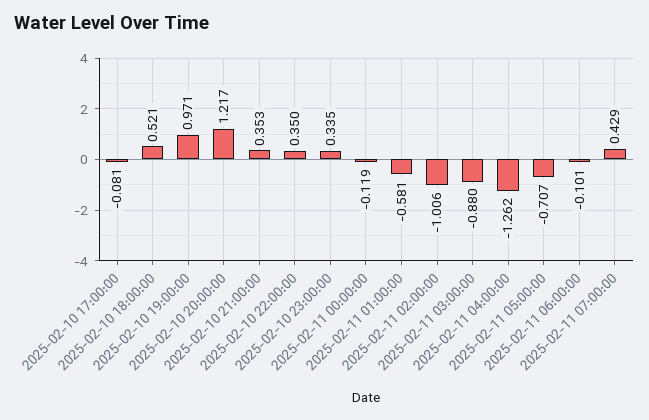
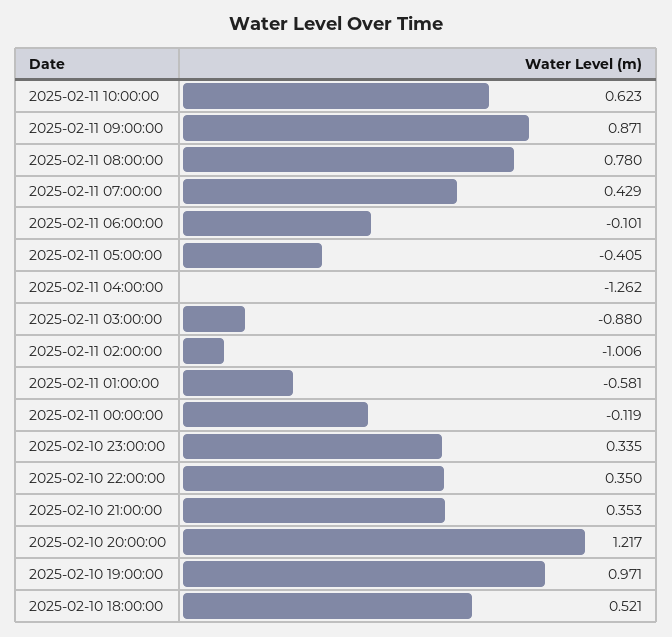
2025-02-10 17:00:00: -0.081 -> none
2025-02-11 05:00:00: -0.707 -> -0.405
2025-02-11 10:00:00: none -> 0.623
2025-02-11 09:00:00: none -> 0.871
2025-02-11 08:00:00: none -> 0.78

